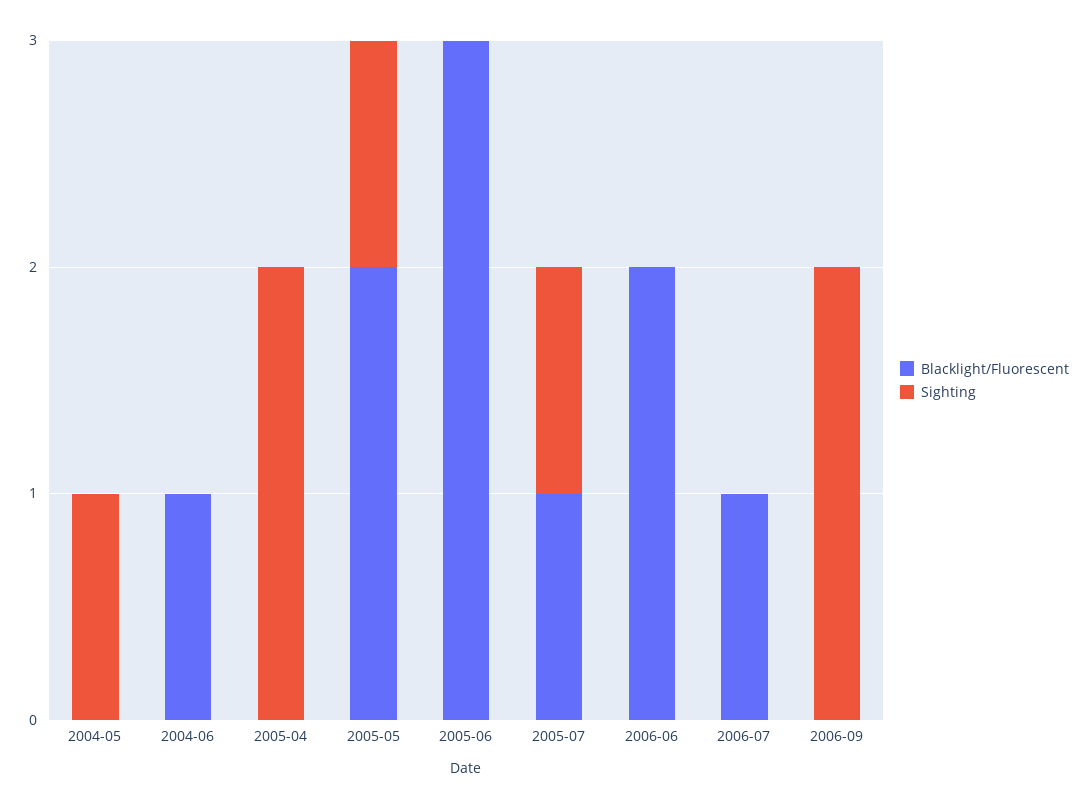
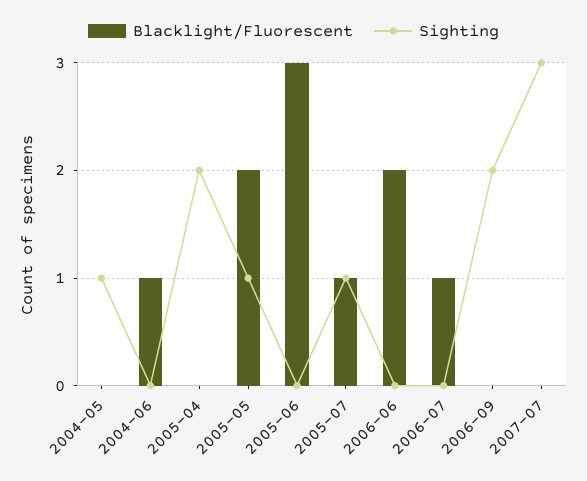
Blacklight/Fluorescent, 2007-07: none -> 0
Sighting, 2007-07: none -> 3

